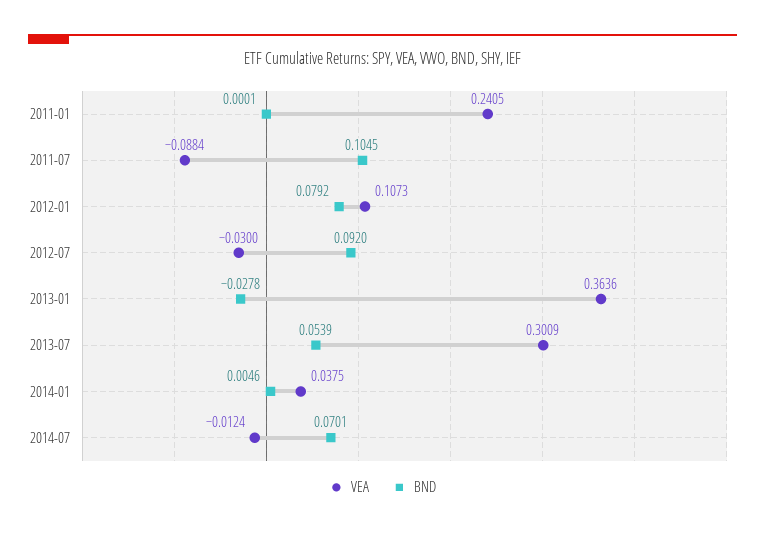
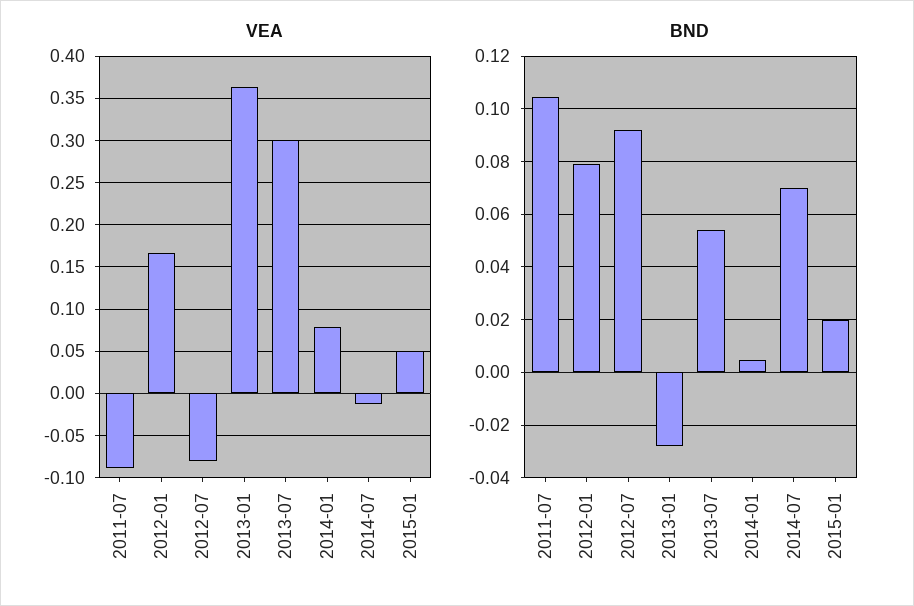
VEA, 2011-01: 0.2405 -> none
BND, 2011-01: 0.0001 -> none
VEA, 2012-01: 0.1073 -> 0.17
VEA, 2012-07: -0.03 -> -0.08
VEA, 2014-01: 0.0375 -> 0.08
VEA, 2015-01: none -> 0.05
BND, 2015-01: none -> 0.02

